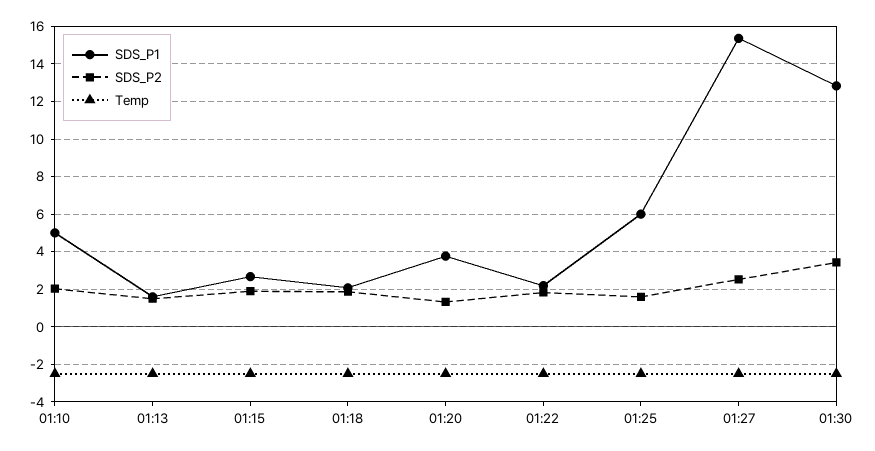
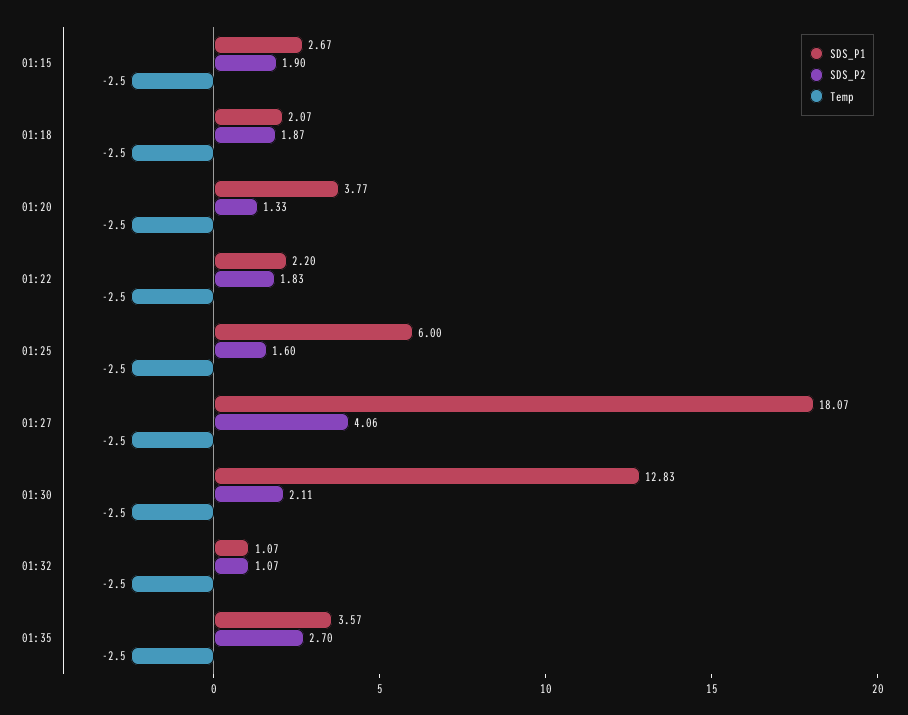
SDS_P1, 01:10: 5 -> none
SDS_P2, 01:10: 2 -> none
Temp, 01:10: -2.5 -> none
SDS_P1, 01:13: 1.5 -> none
SDS_P2, 01:13: 1.5 -> none
Temp, 01:13: -2.5 -> none
SDS_P1, 01:27: 15.5 -> 18.07
SDS_P2, 01:27: 2.5 -> 4.06
SDS_P2, 01:30: 3.5 -> 2.11
SDS_P1, 01:32: none -> 1.07
SDS_P2, 01:32: none -> 1.07
Temp, 01:32: none -> -2.5
SDS_P1, 01:35: none -> 3.57
SDS_P2, 01:35: none -> 2.7
Temp, 01:35: none -> -2.5

